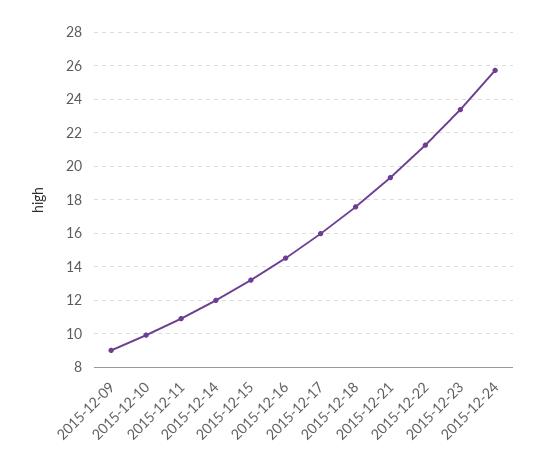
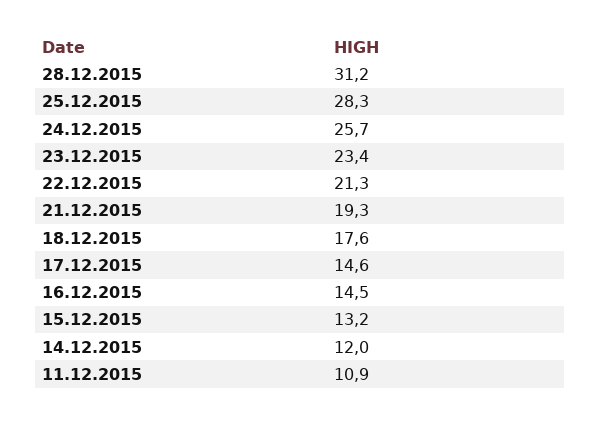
2015-12-09: 9 -> none
2015-12-10: 10 -> none
2015-12-17: 16 -> 14.6
28.12.2015: none -> 31.2
25.12.2015: none -> 28.3

